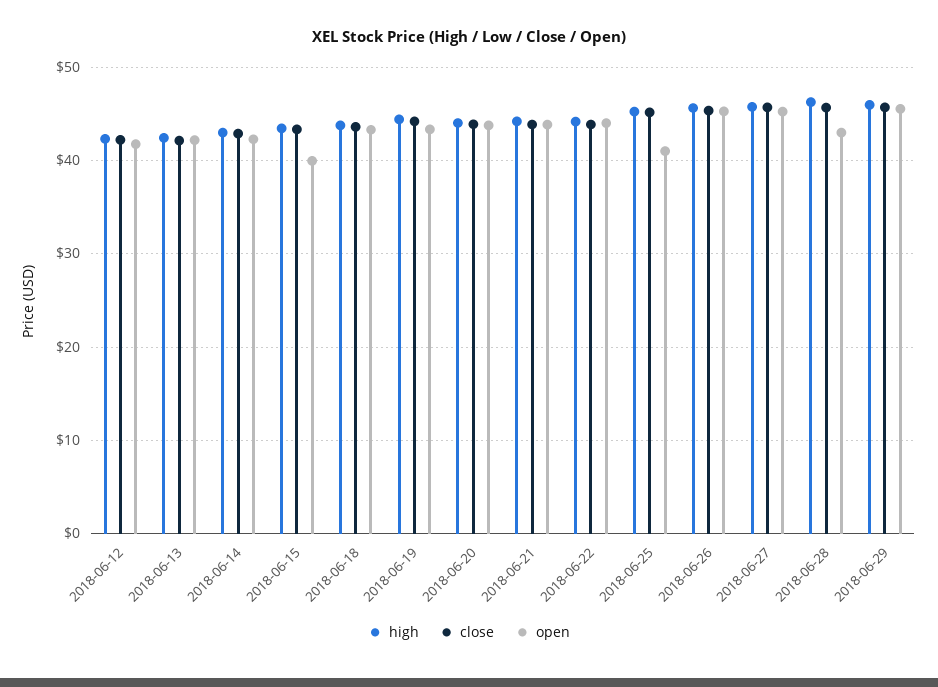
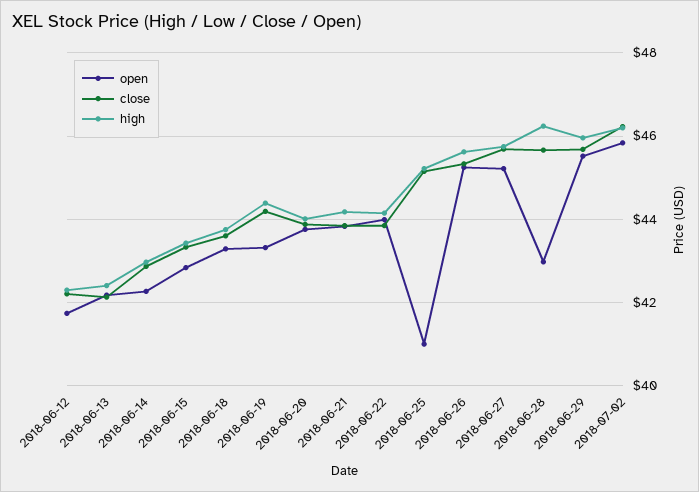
open, 2018-06-15: 40 -> 42.8
open, 2018-07-02: none -> 45.8
close, 2018-07-02: none -> 46.2
high, 2018-07-02: none -> 46.2

